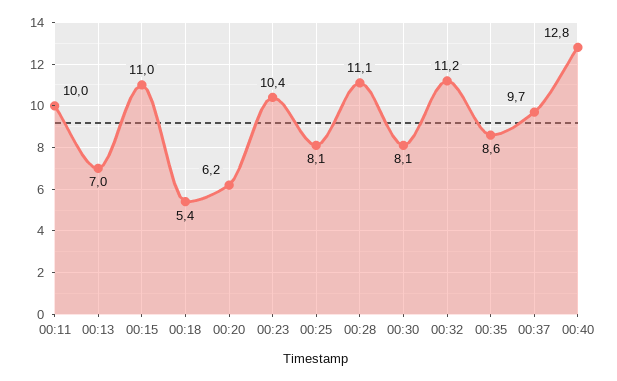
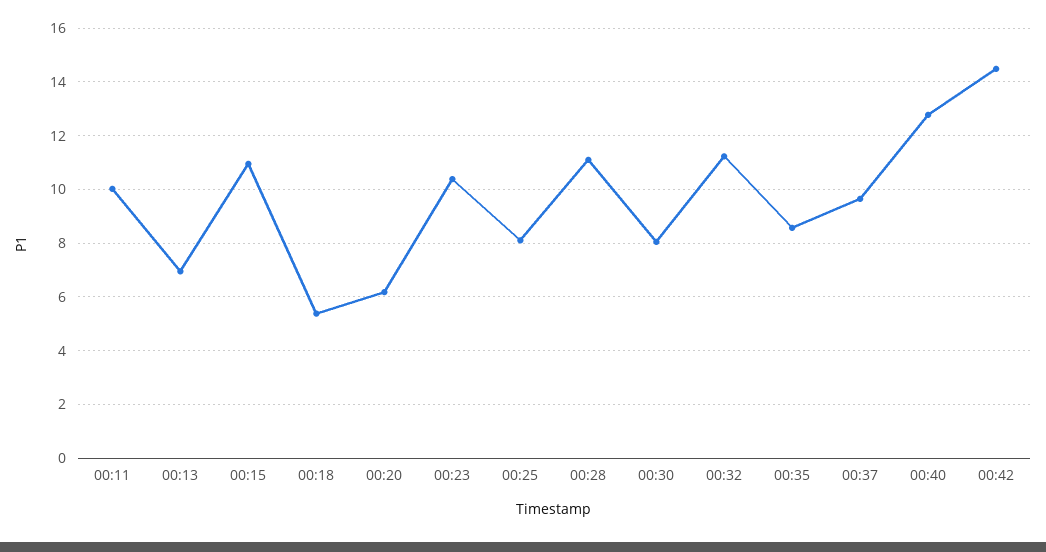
00:42: none -> 14.5

